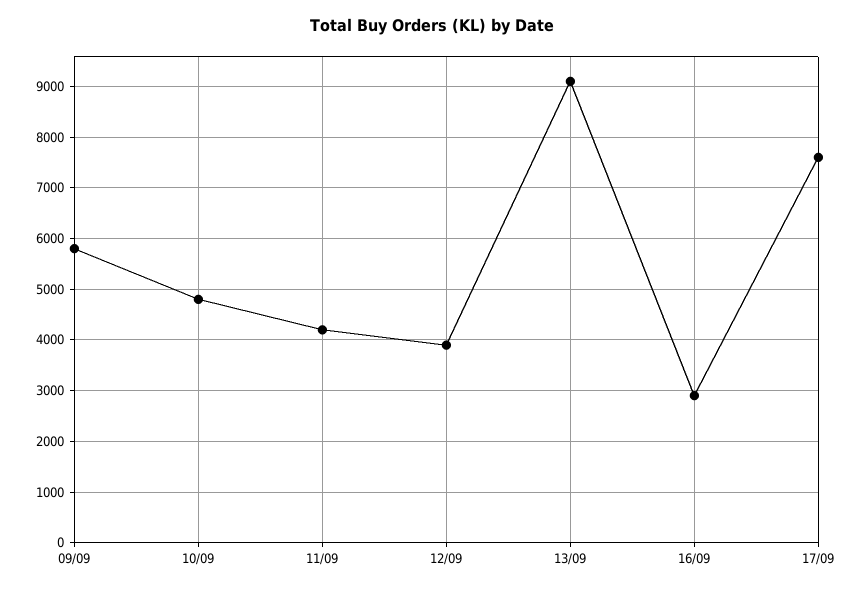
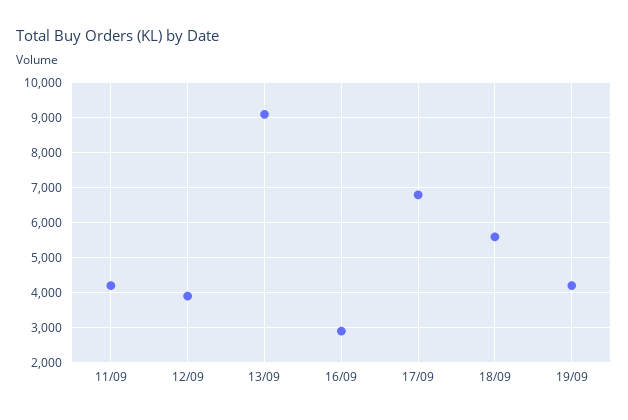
09/09: 5800 -> none
10/09: 4800 -> none
17/09: 7600 -> 6800
18/09: none -> 5600
19/09: none -> 4200

